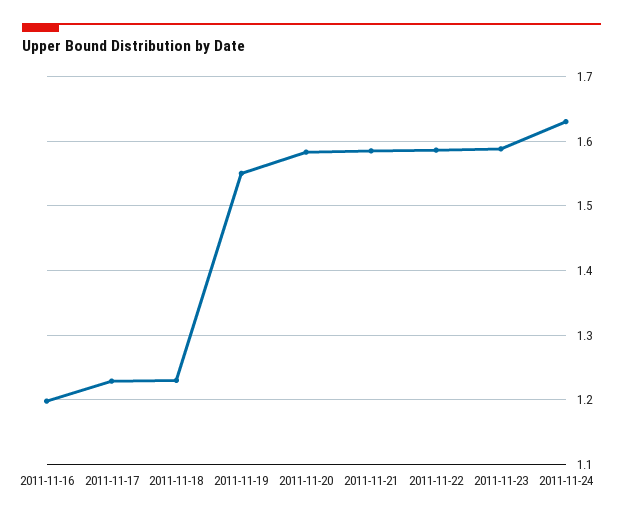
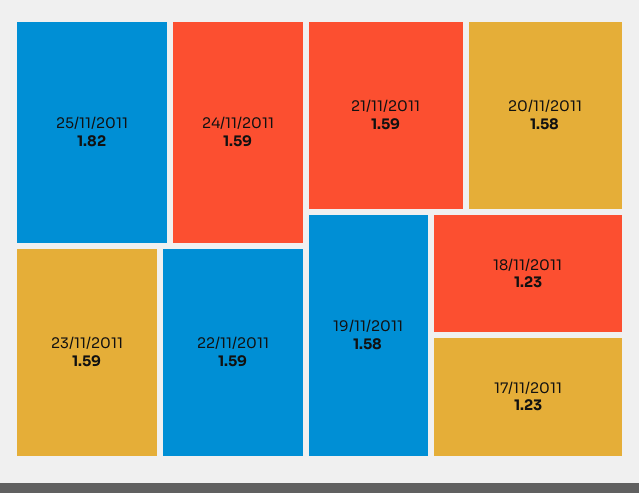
2011-11-16: 1.2 -> none
2011-11-19: 1.55 -> 1.58
2011-11-24: 1.63 -> 1.59
25/11/2011: none -> 1.82

